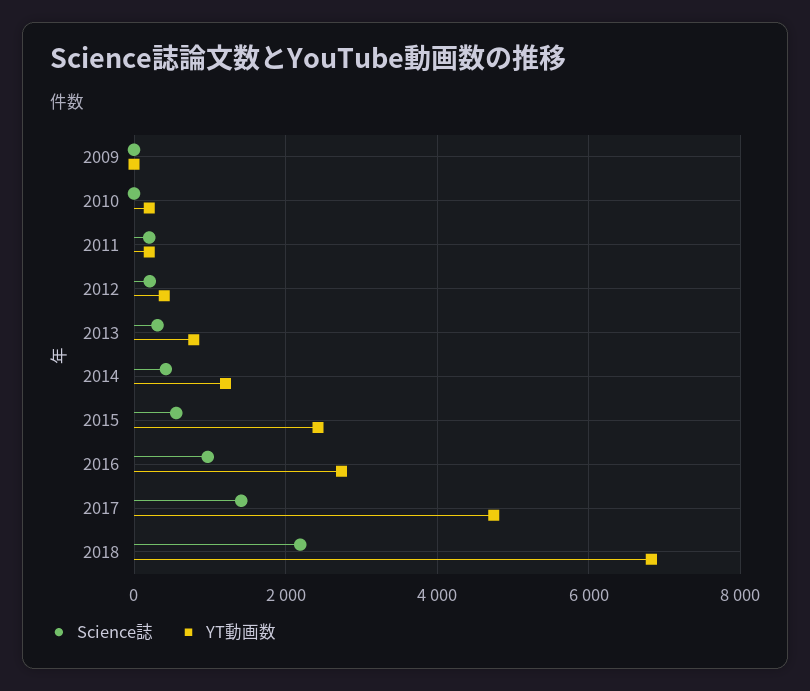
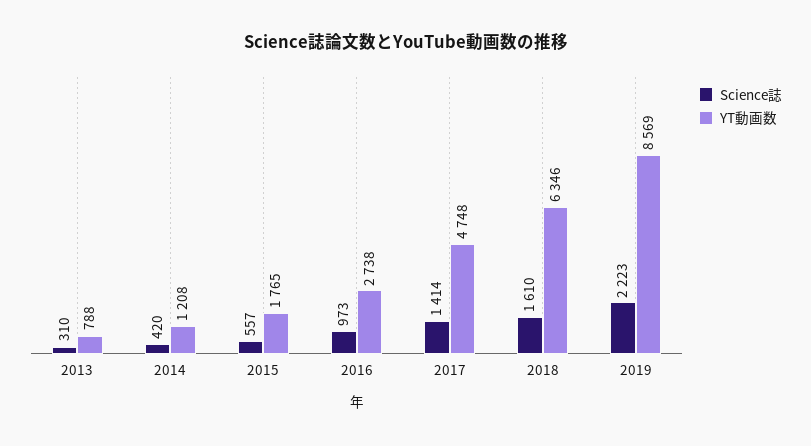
Science誌, 2009: 0 -> none
YT動画数, 2009: 0 -> none
Science誌, 2010: 0 -> none
YT動画数, 2010: 200 -> none
Science誌, 2011: 200 -> none
YT動画数, 2011: 200 -> none
Science誌, 2012: 200 -> none
YT動画数, 2012: 400 -> none
YT動画数, 2015: 2400 -> 1765
Science誌, 2018: 2200 -> 1610
YT動画数, 2018: 6800 -> 6346
Science誌, 2019: none -> 2223
YT動画数, 2019: none -> 8569

